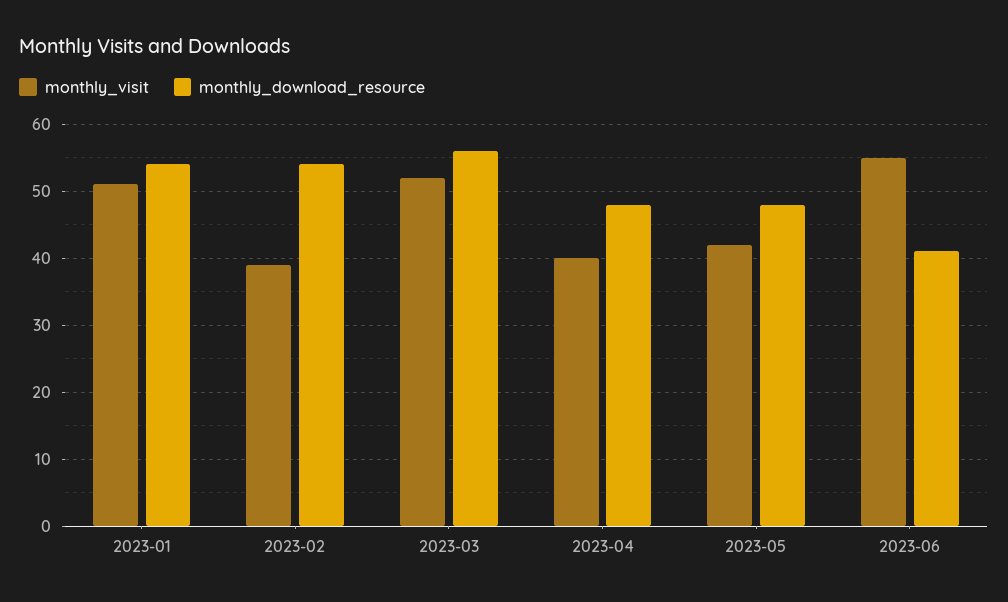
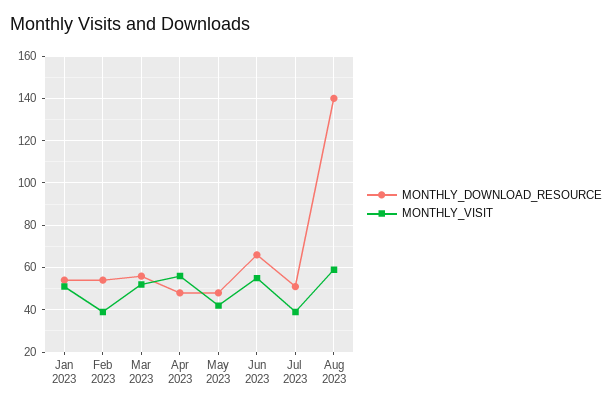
monthly_visit, 2023-04: 40 -> 55
monthly_download_resource, 2023-06: 41 -> 65
monthly_download_resource, Jul 2023: none -> 50
monthly_visit, Jul 2023: none -> 40
monthly_download_resource, Aug 2023: none -> 140
monthly_visit, Aug 2023: none -> 60

